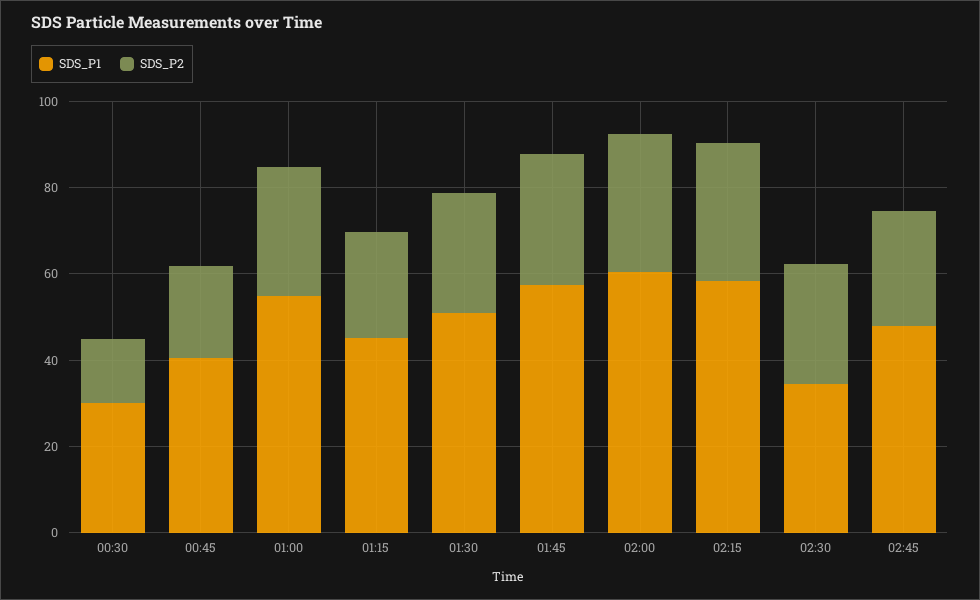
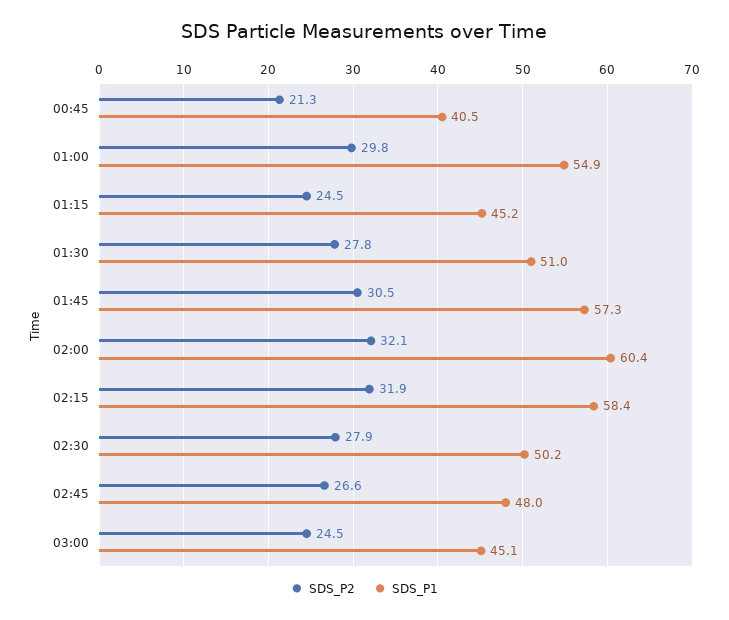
SDS_P1, 00:30: 30 -> none
SDS_P2, 00:30: 15 -> none
SDS_P1, 02:30: 35 -> 50.2
SDS_P2, 03:00: none -> 24.5
SDS_P1, 03:00: none -> 45.1

